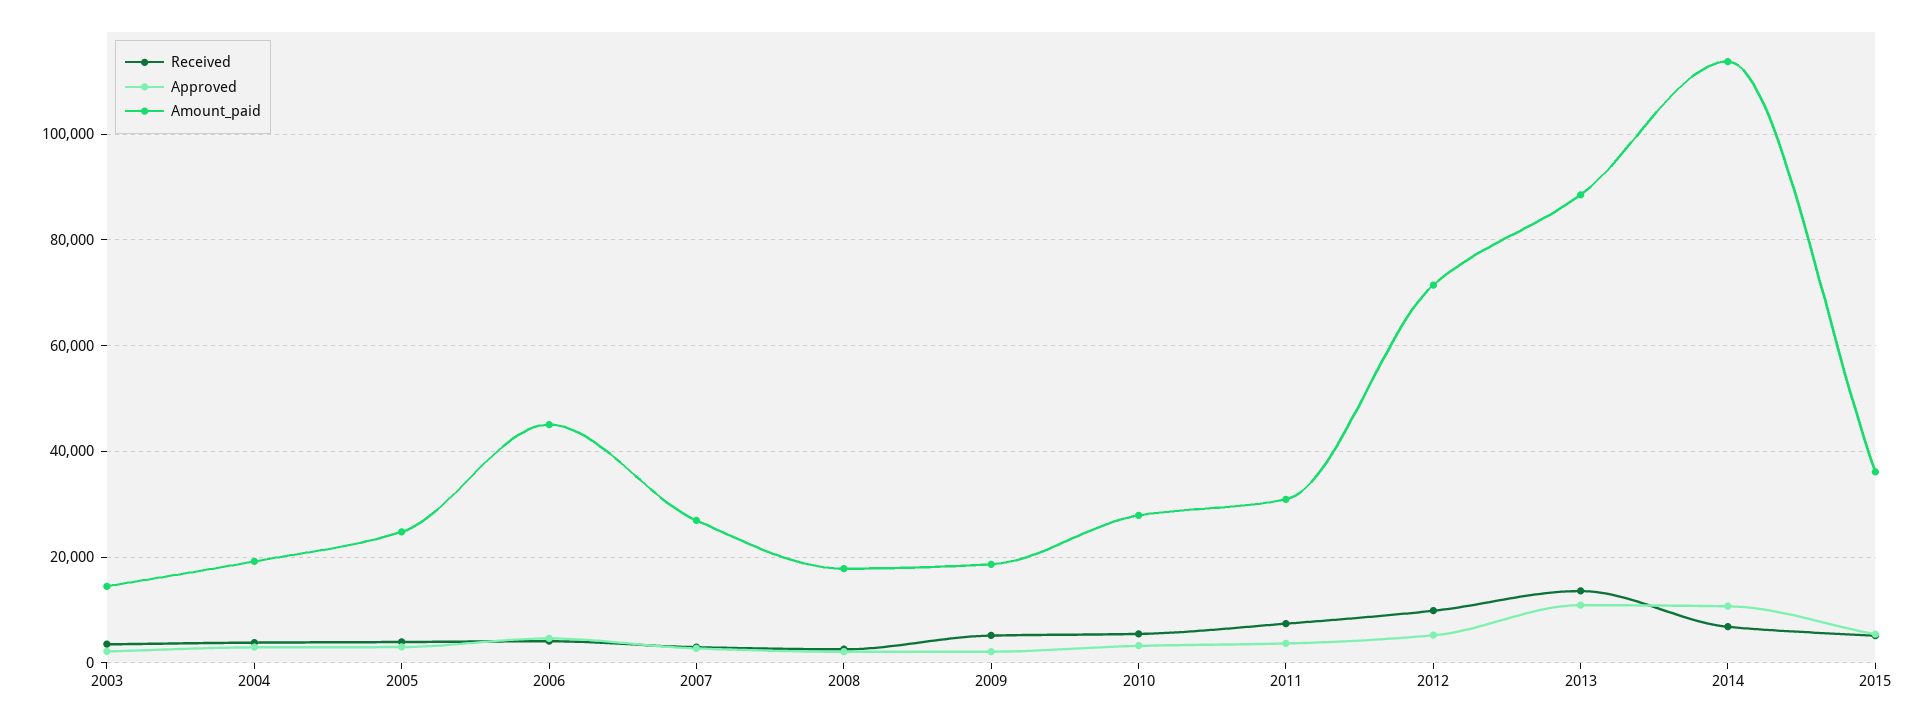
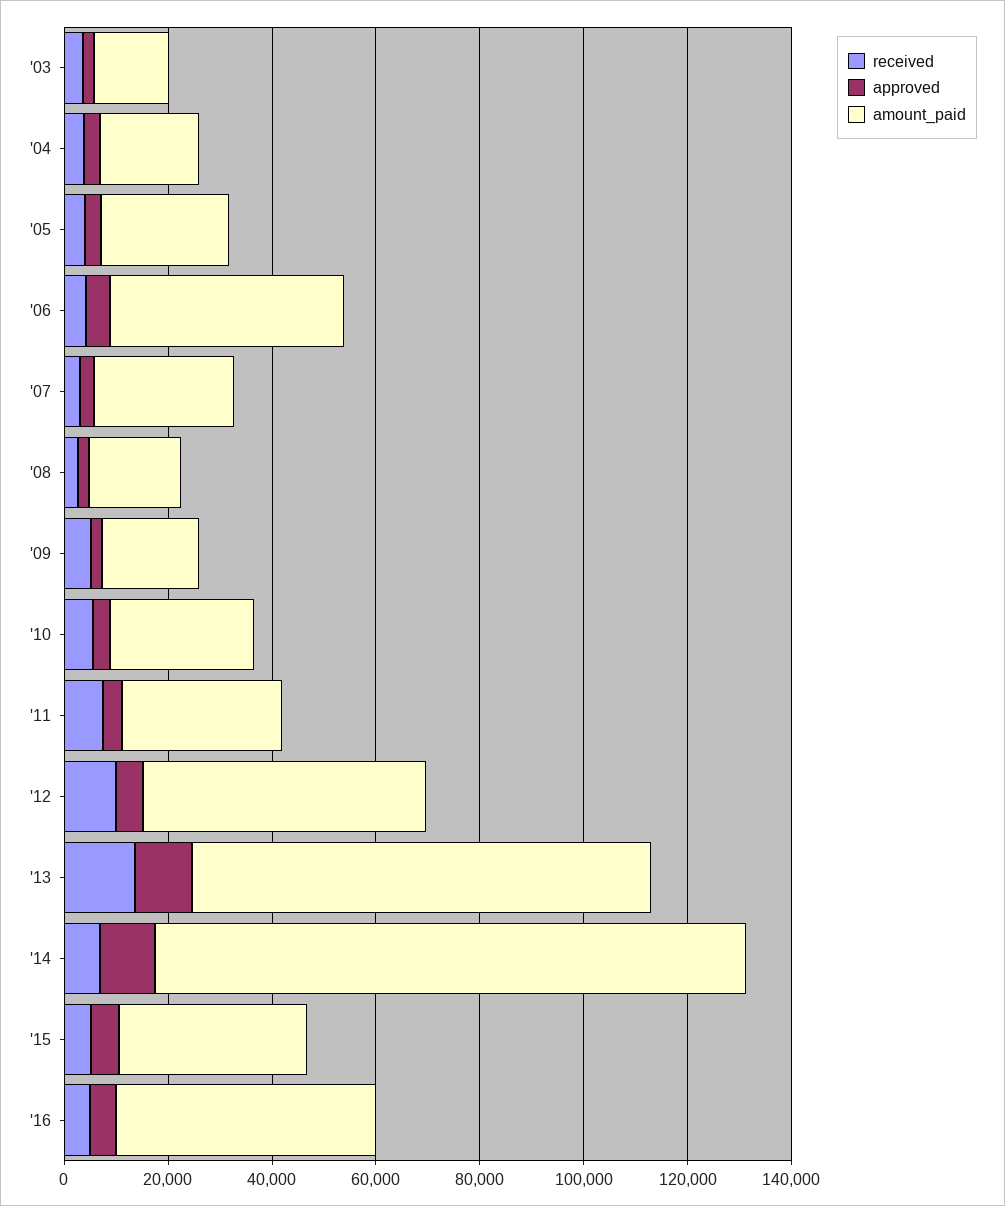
Amount_paid, 2012: 72000 -> 55000
Received, '16: none -> 5000
Approved, '16: none -> 5000
Amount_paid, '16: none -> 50000

